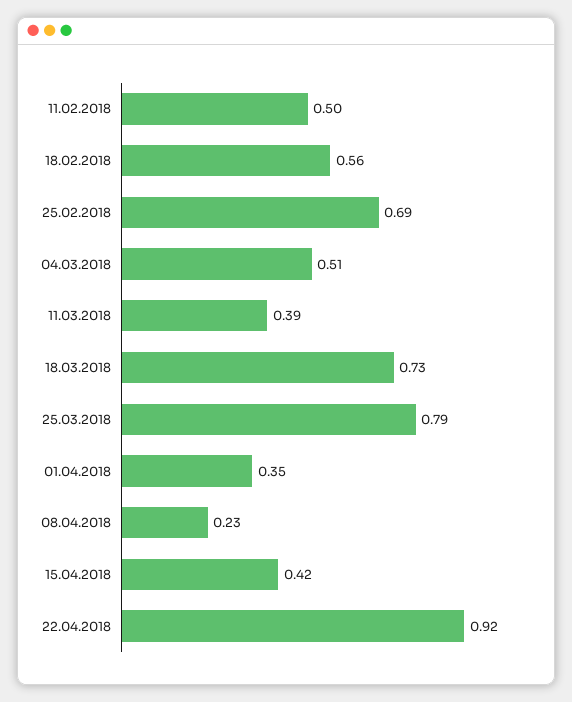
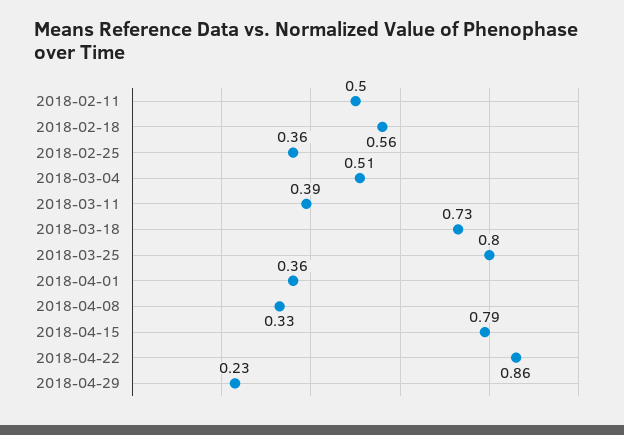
25.02.2018: 0.69 -> 0.36
25.03.2018: 0.79 -> 0.8
01.04.2018: 0.35 -> 0.36
08.04.2018: 0.23 -> 0.33
15.04.2018: 0.42 -> 0.79
22.04.2018: 0.92 -> 0.86
2018-04-29: none -> 0.23

